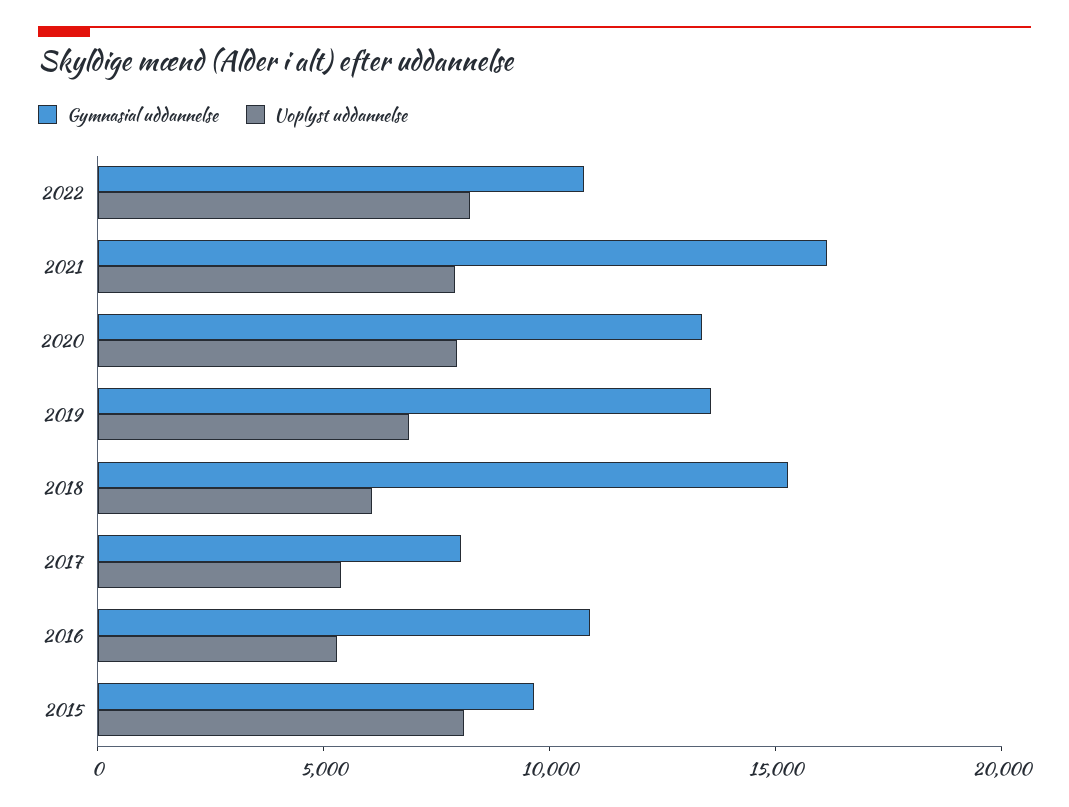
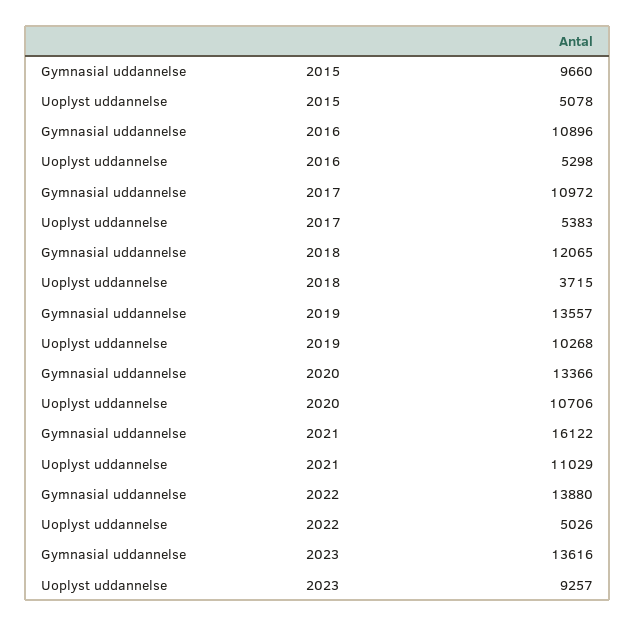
Gymnasial uddannelse, 2022: 11000 -> 13880
Uoplyst uddannelse, 2022: 8000 -> 5026
Uoplyst uddannelse, 2021: 8000 -> 11029
Uoplyst uddannelse, 2020: 8000 -> 10706
Uoplyst uddannelse, 2019: 7000 -> 10268
Gymnasial uddannelse, 2018: 15000 -> 12065
Uoplyst uddannelse, 2018: 6000 -> 3715
Gymnasial uddannelse, 2017: 8000 -> 10972
Uoplyst uddannelse, 2015: 8000 -> 5078
Gymnasial uddannelse, 2023: none -> 13616
Uoplyst uddannelse, 2023: none -> 9257

